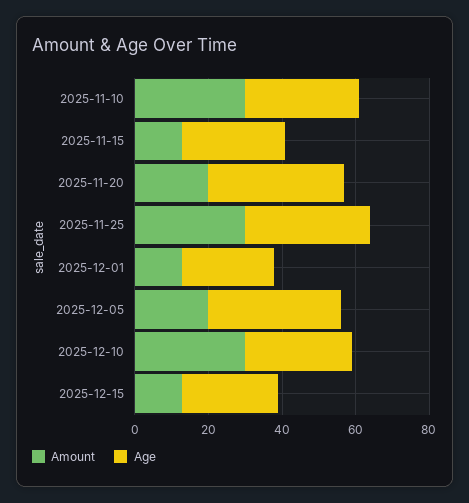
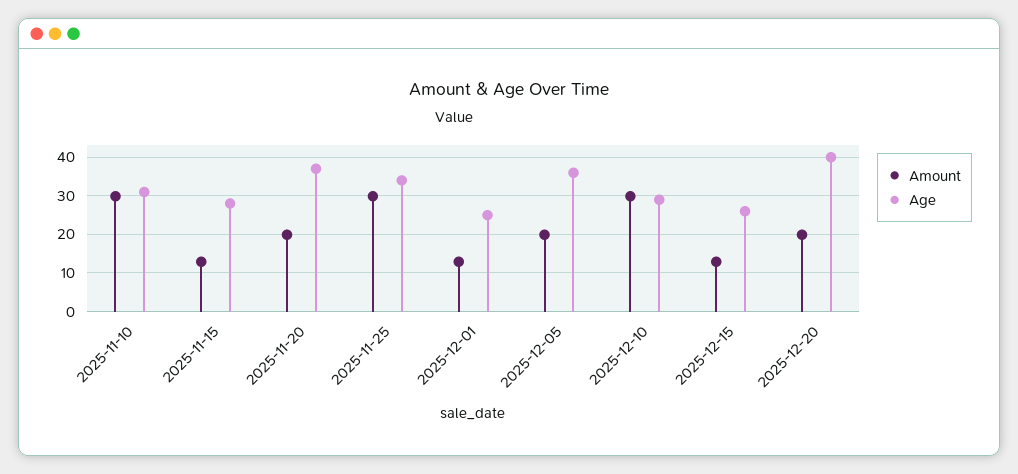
Amount, 2025-12-20: none -> 20
Age, 2025-12-20: none -> 40

